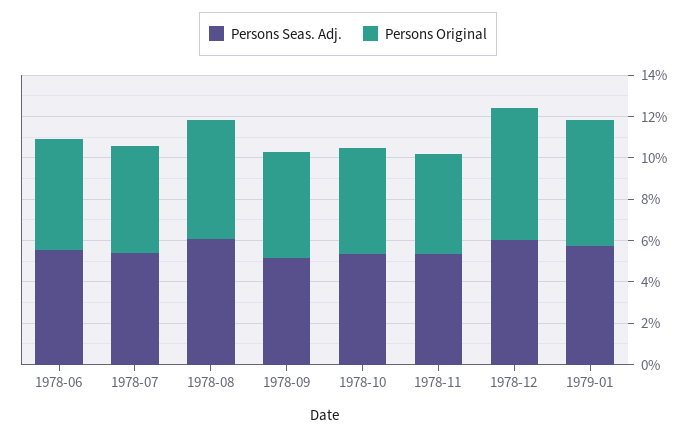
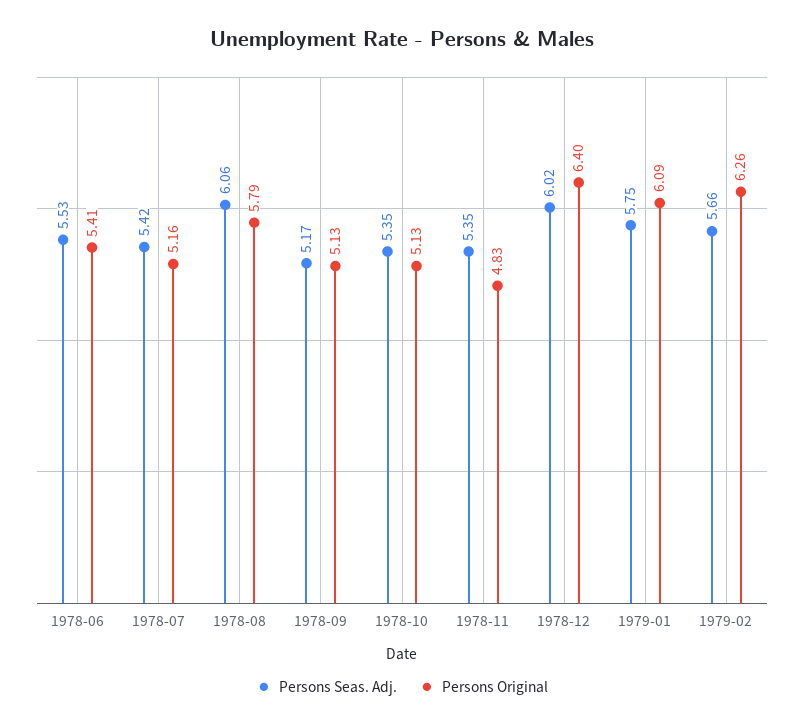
Persons Seas. Adj., 1979-02: none -> 5.66
Persons Original, 1979-02: none -> 6.26

